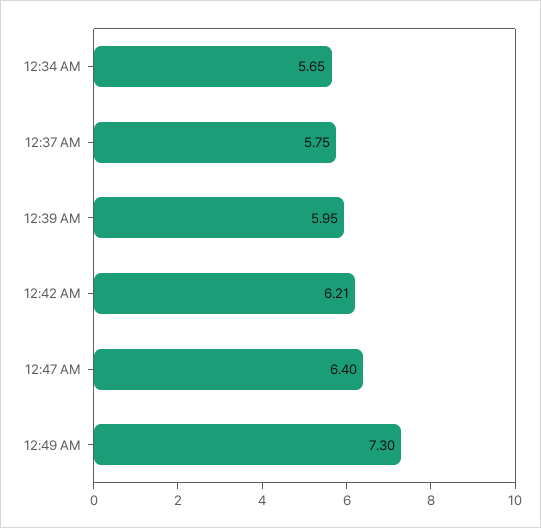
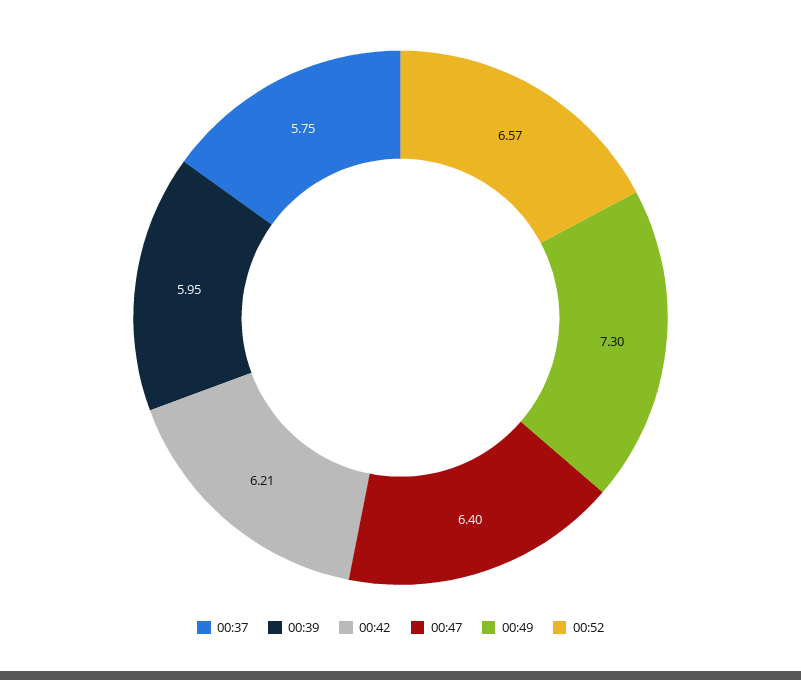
12:34 AM: 5.65 -> none
00:52: none -> 6.57

